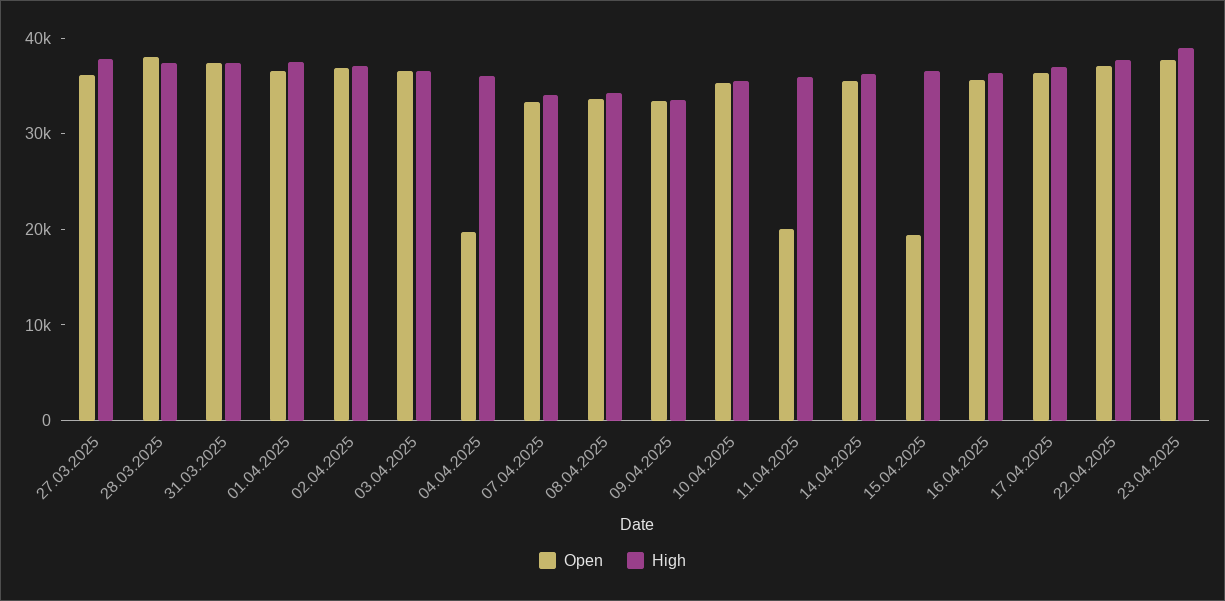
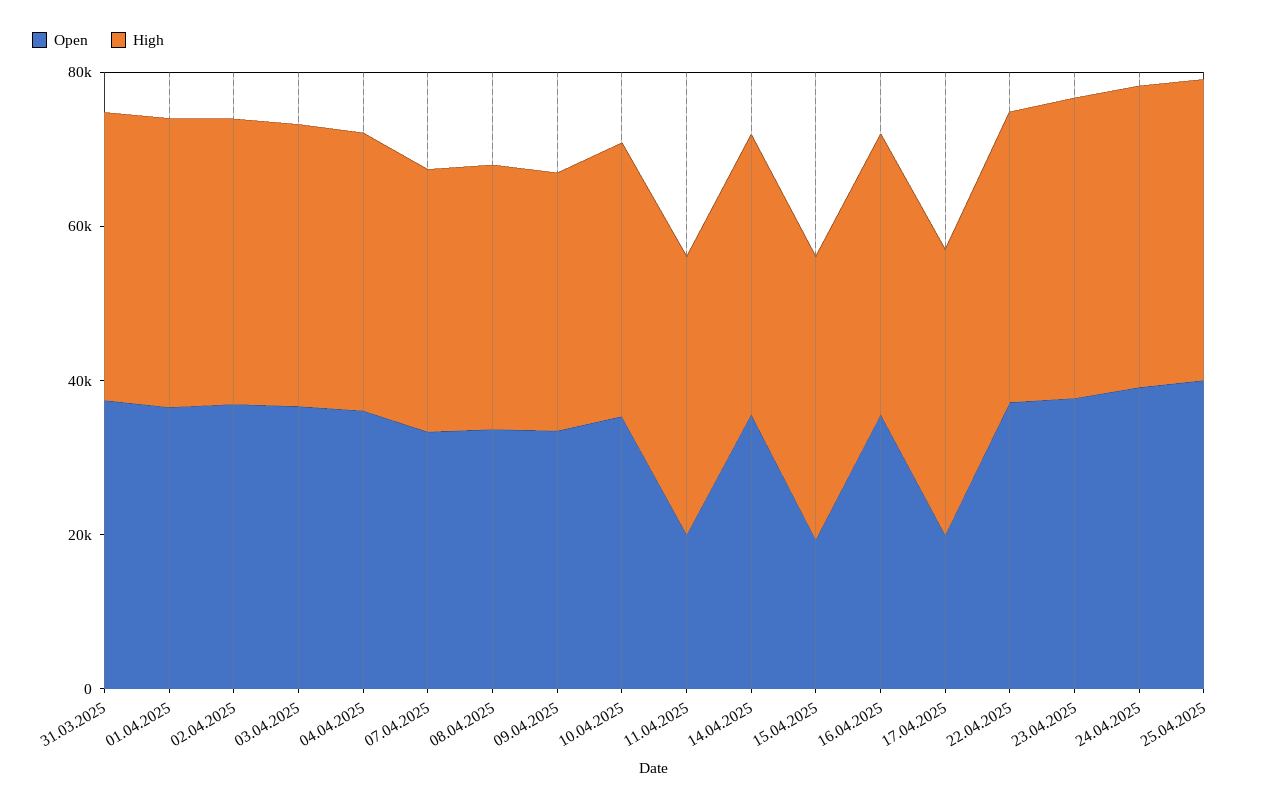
Open, 27.03.2025: 36000 -> none
High, 27.03.2025: 38000 -> none
Open, 28.03.2025: 38000 -> none
High, 28.03.2025: 38000 -> none
Open, 04.04.2025: 20000 -> 35000
Open, 17.04.2025: 36000 -> 20000
Open, 24.04.2025: none -> 40000
High, 24.04.2025: none -> 40000
Open, 25.04.2025: none -> 40000
High, 25.04.2025: none -> 40000

